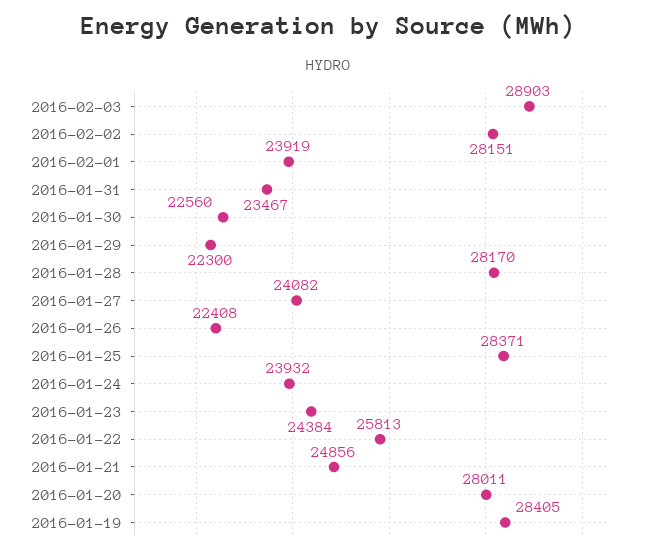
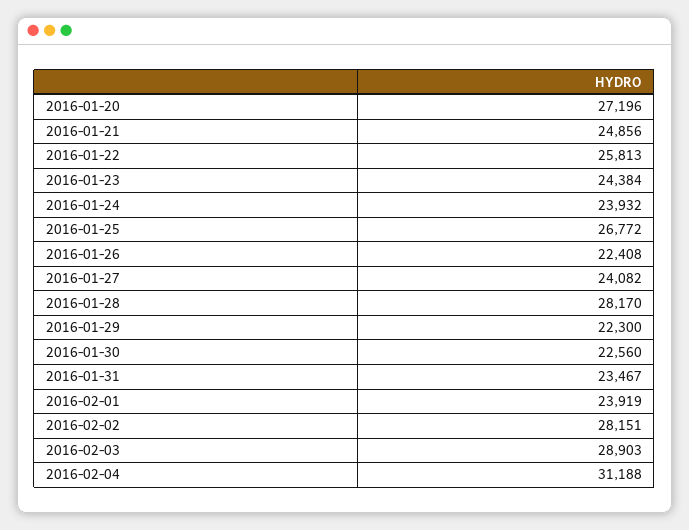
2016-01-25: 28371 -> 26772
2016-01-20: 28011 -> 27196
2016-01-19: 28405 -> none
2016-02-04: none -> 31188

